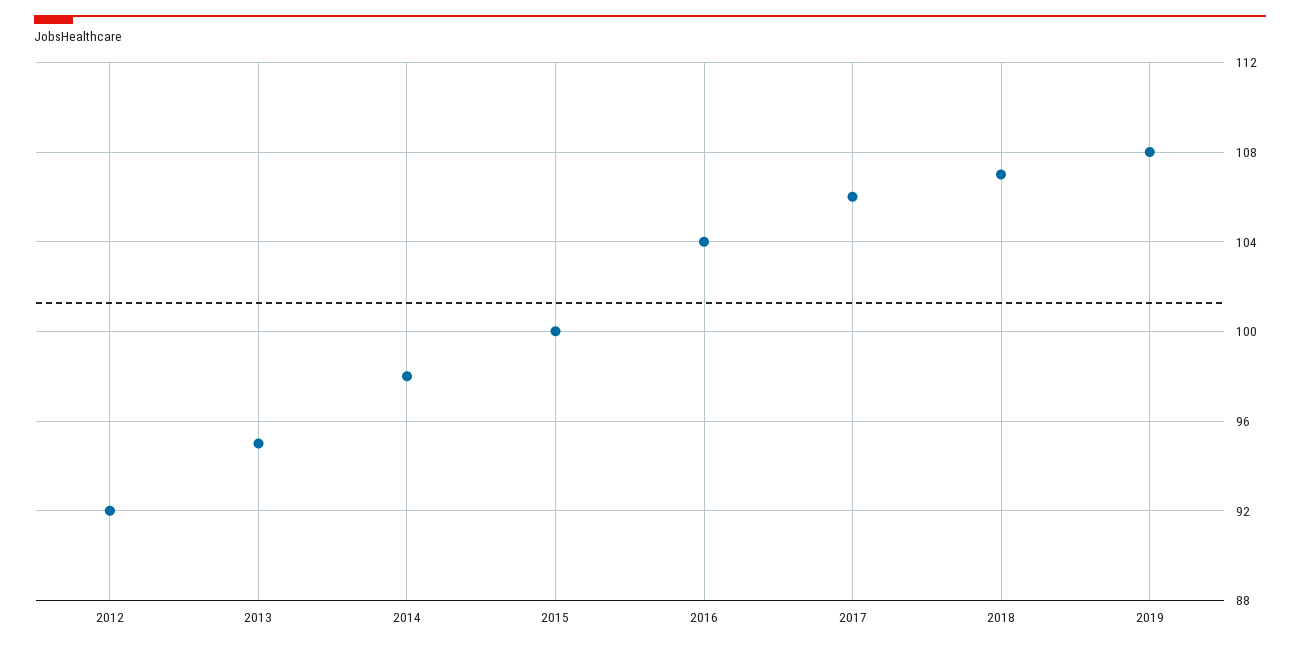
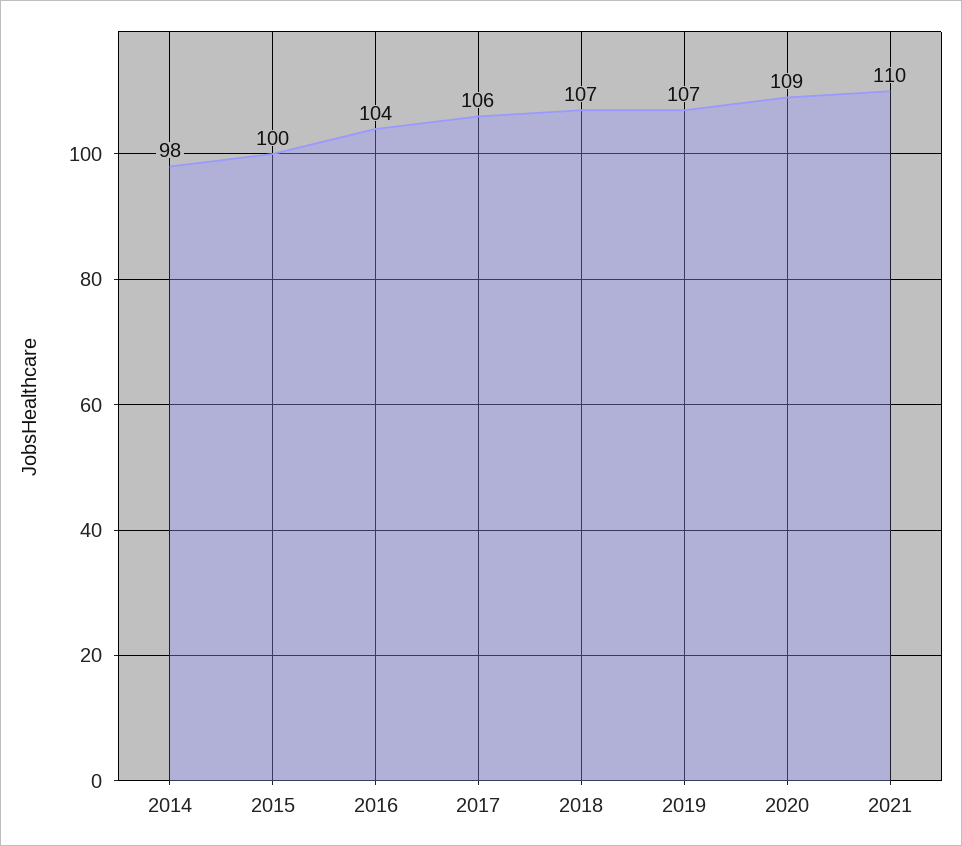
2012: 92 -> none
2013: 95 -> none
2019: 108 -> 107
2020: none -> 109
2021: none -> 110

